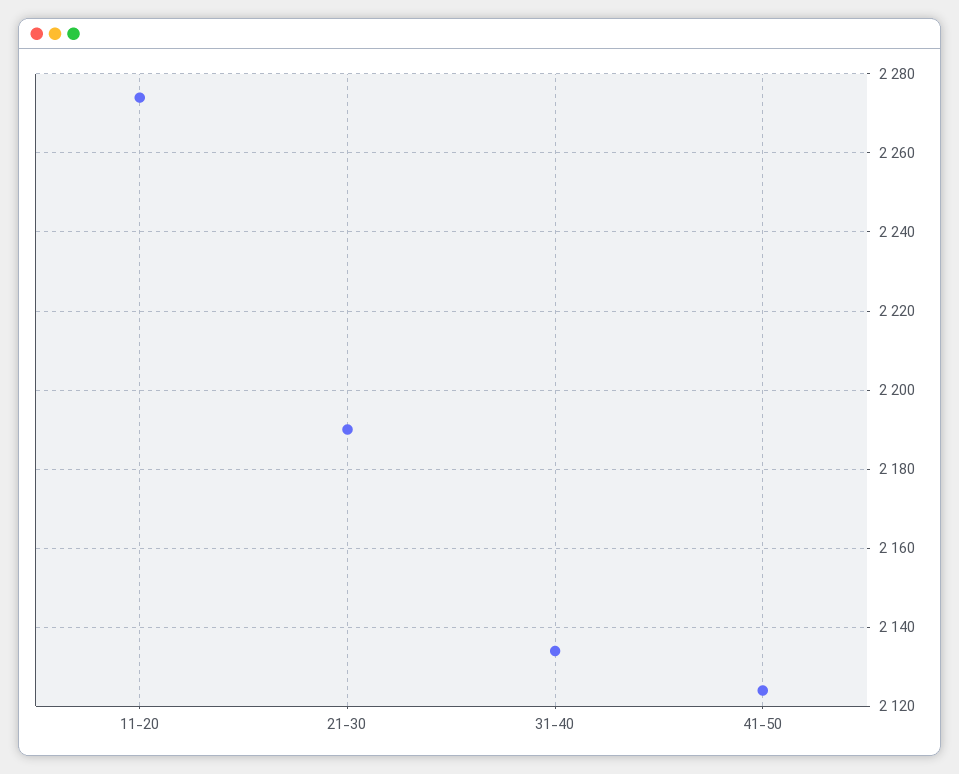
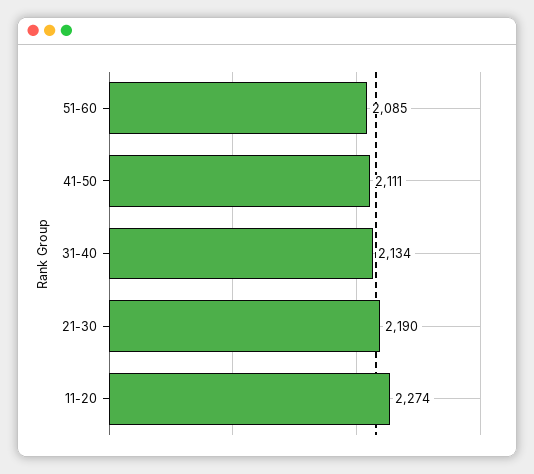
41-50: 2125 -> 2111
51-60: none -> 2085

